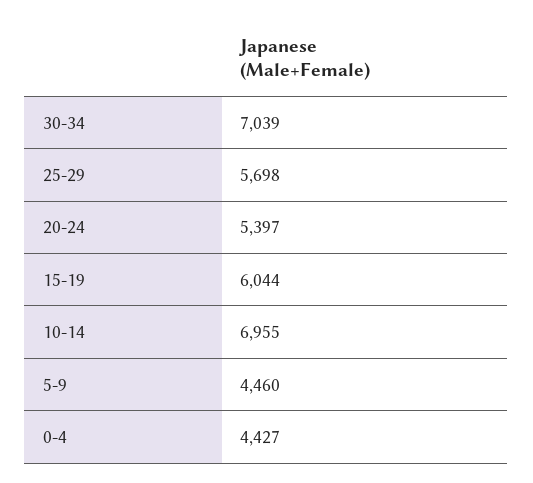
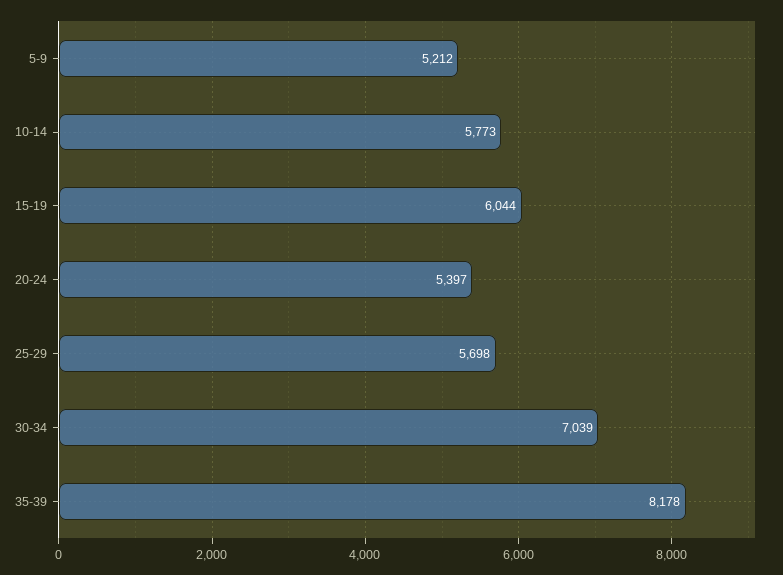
10-14: 6955 -> 5773
5-9: 4460 -> 5212
0-4: 4427 -> none
35-39: none -> 8178

